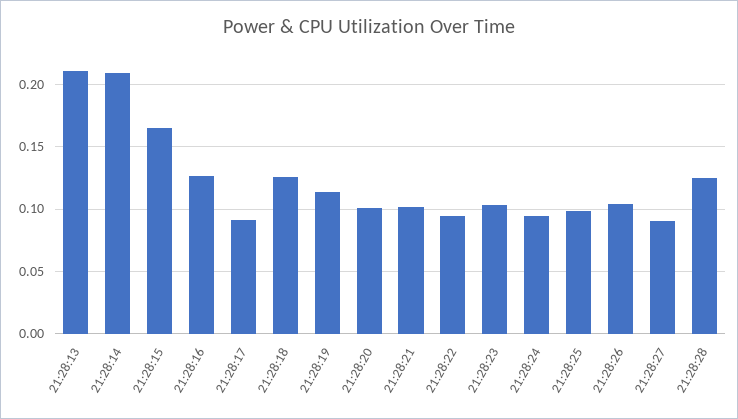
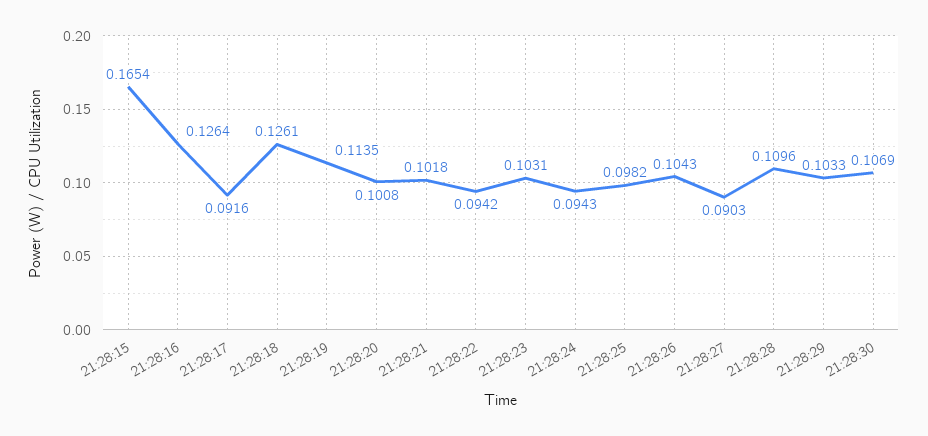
21:28:13: 0.21 -> none
21:28:14: 0.21 -> none
21:28:28: 0.125 -> 0.1096
21:28:29: none -> 0.1033
21:28:30: none -> 0.1069

